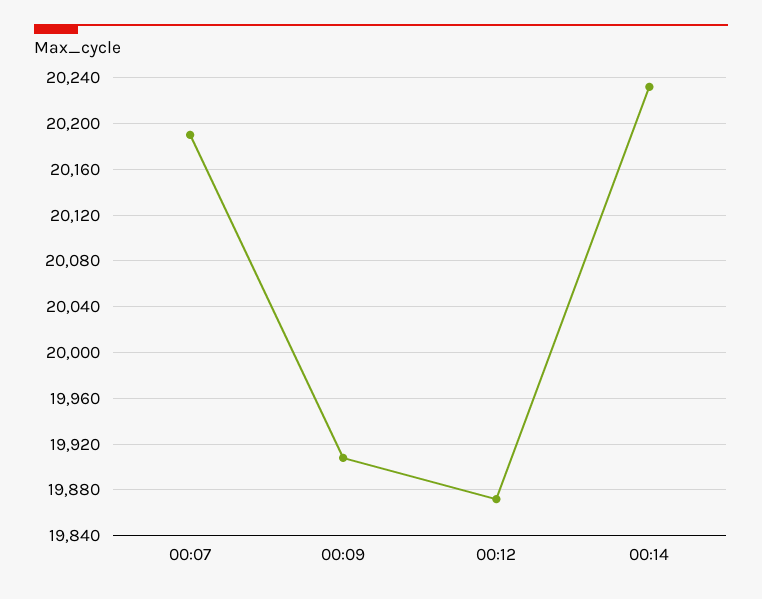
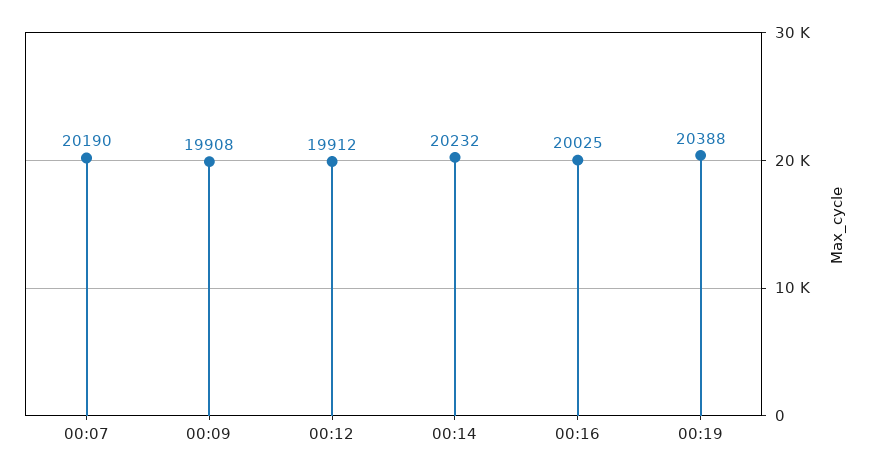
00:12: 19870 -> 19912
00:16: none -> 20025
00:19: none -> 20388

